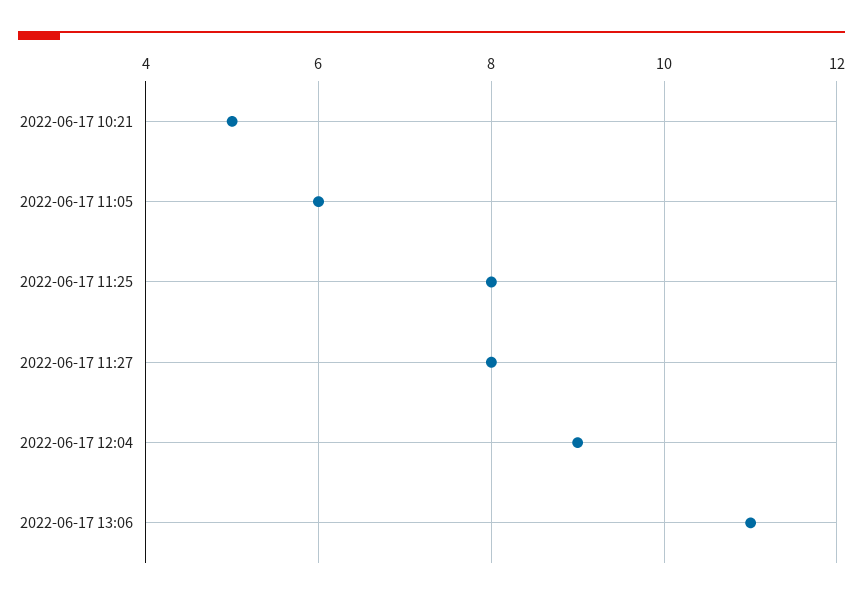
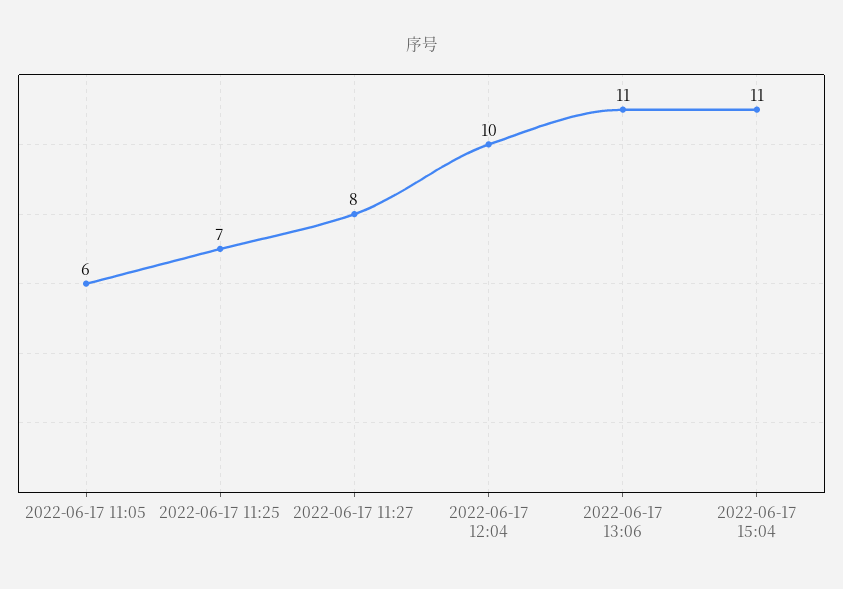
2022-06-17 10:21: 5 -> none
2022-06-17 11:25: 8 -> 7
2022-06-17 12:04: 9 -> 10
2022-06-17 15:04: none -> 11

